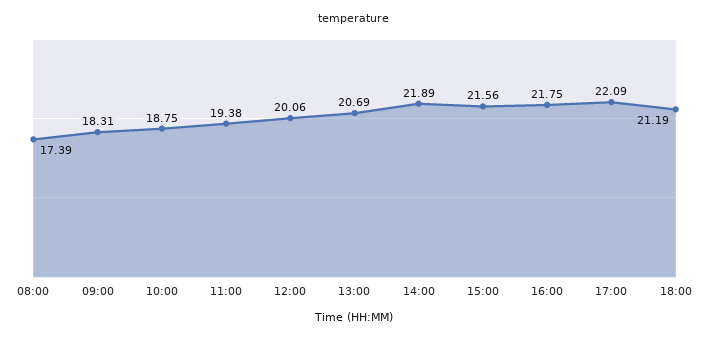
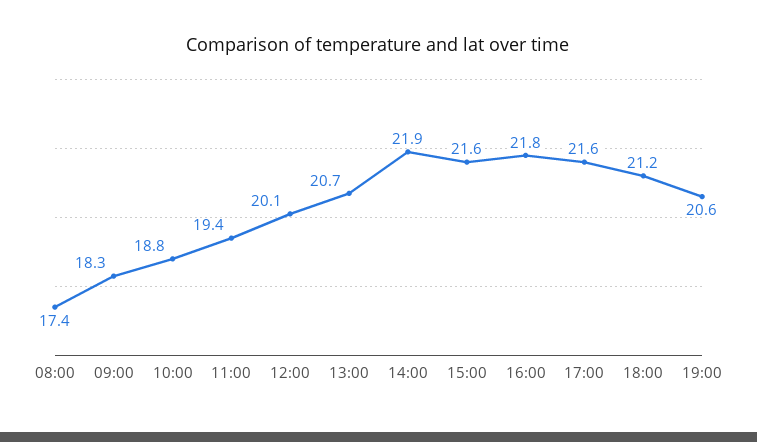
17:00: 22.09 -> 21.6
19:00: none -> 20.6

